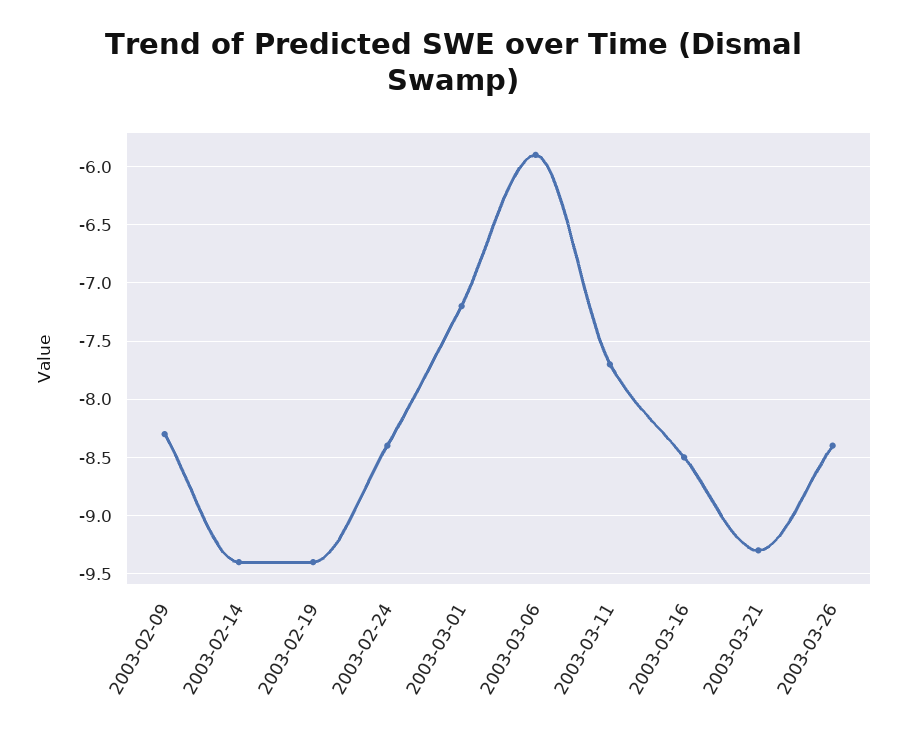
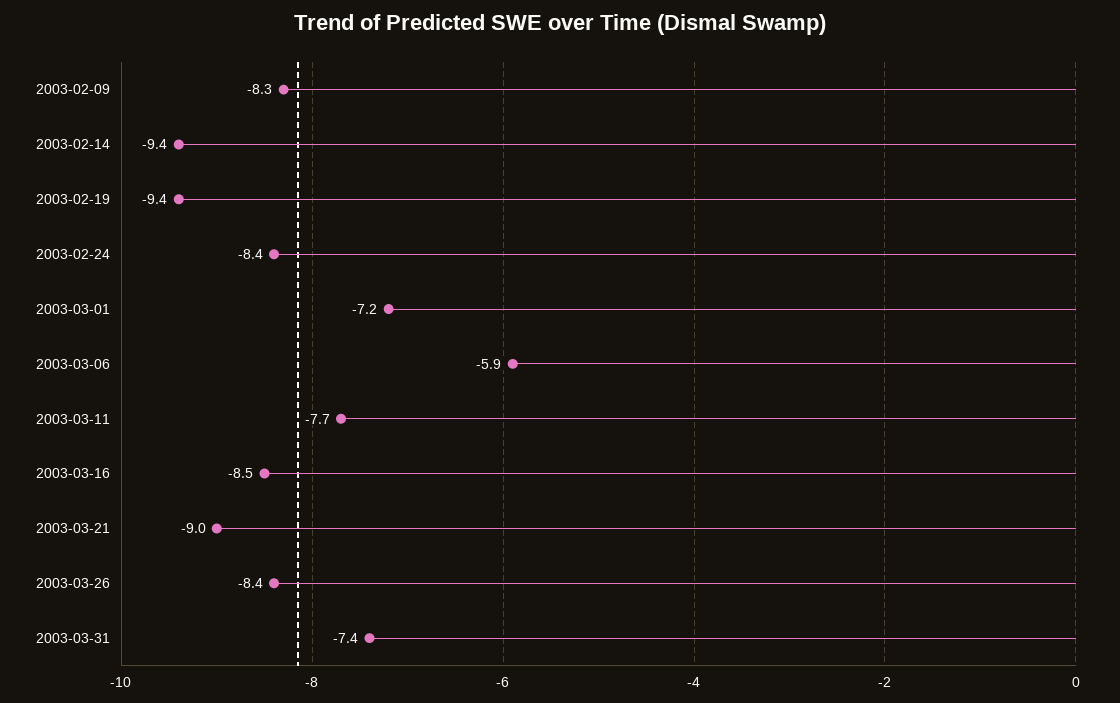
2003-03-21: -9.3 -> -9
2003-03-31: none -> -7.4

